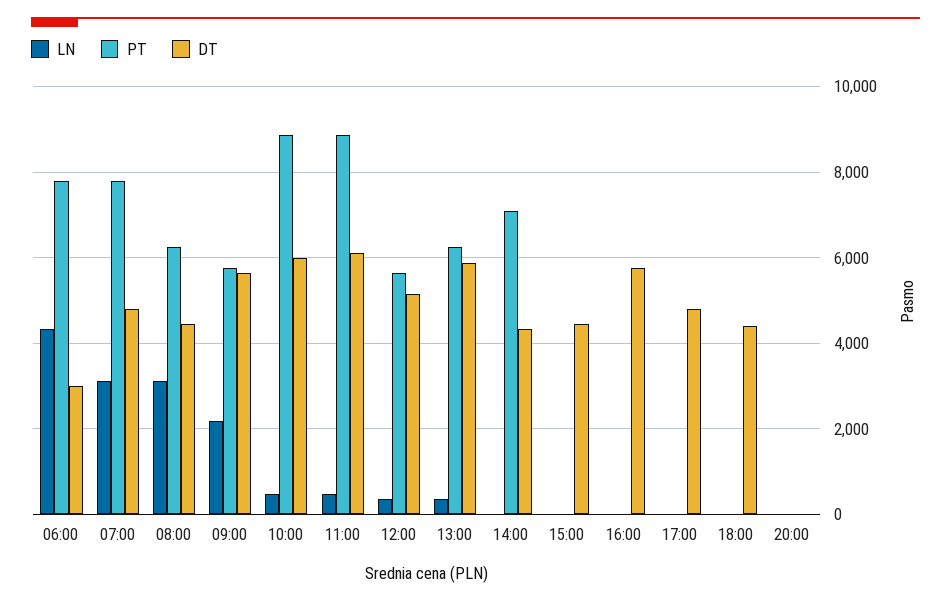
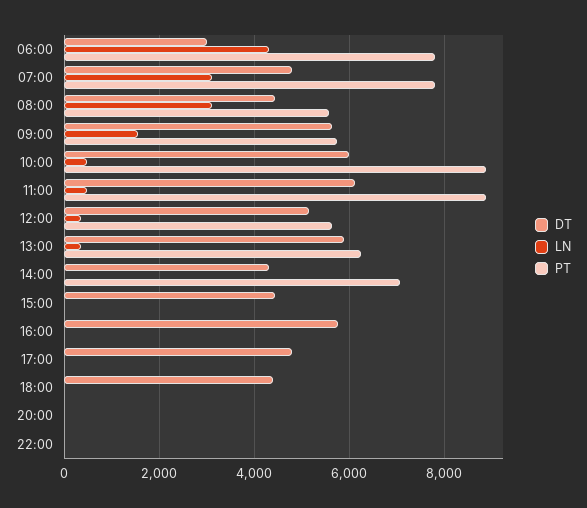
PT, 08:00: 6200 -> 5600
LN, 09:00: 2200 -> 1600
DT, 22:00: none -> 0
LN, 22:00: none -> 0
PT, 22:00: none -> 0

